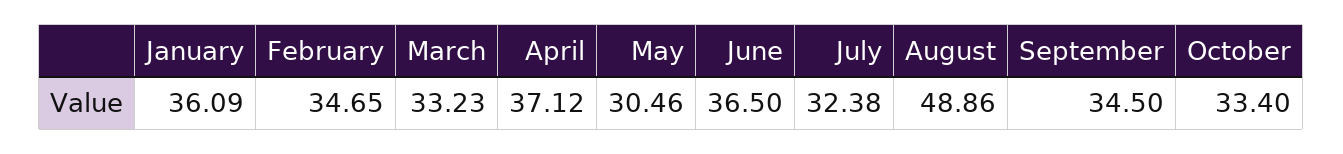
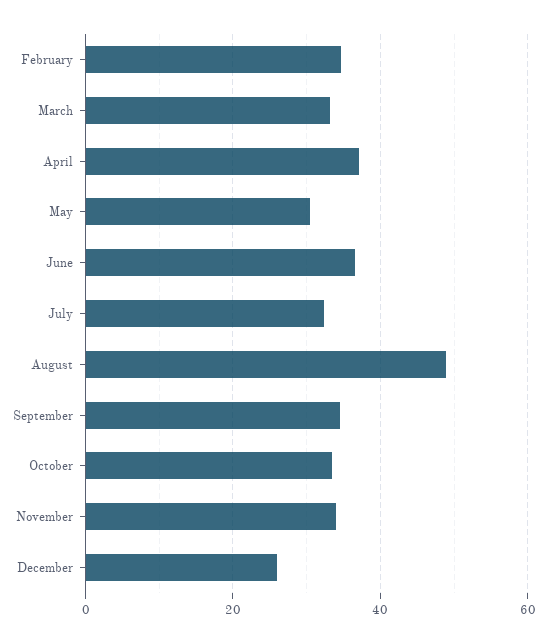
January: 36.09 -> none
November: none -> 34
December: none -> 26

